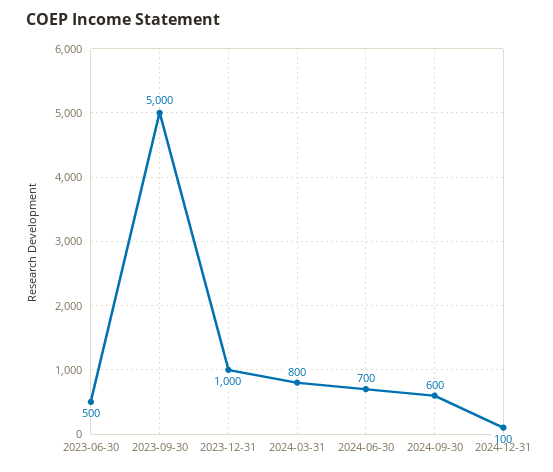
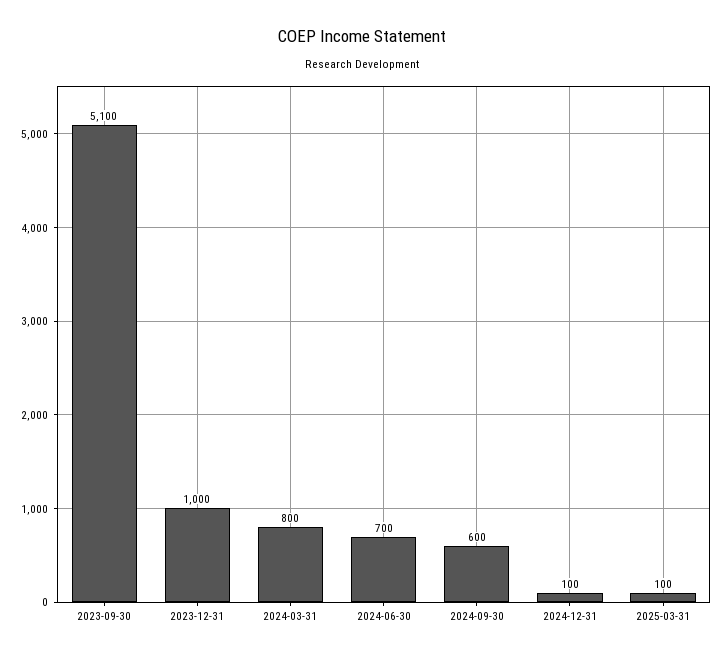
2023-06-30: 500 -> none
2023-09-30: 5000 -> 5100
2025-03-31: none -> 100

